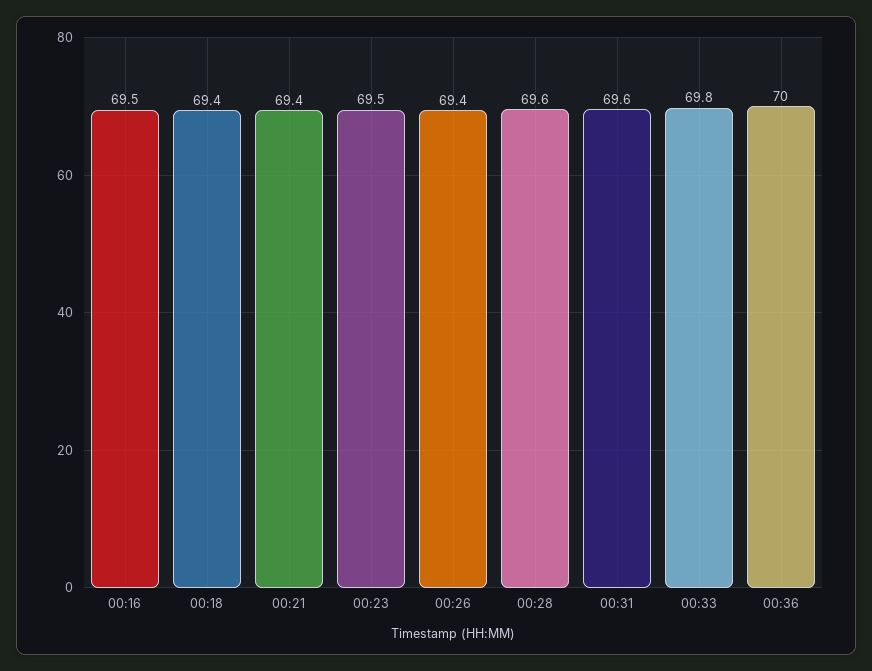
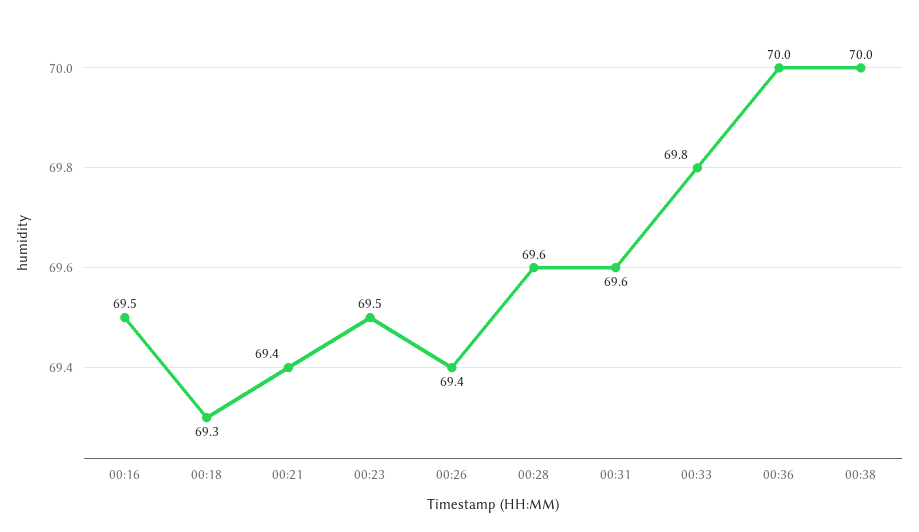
00:18: 69.4 -> 69.3
00:38: none -> 70

